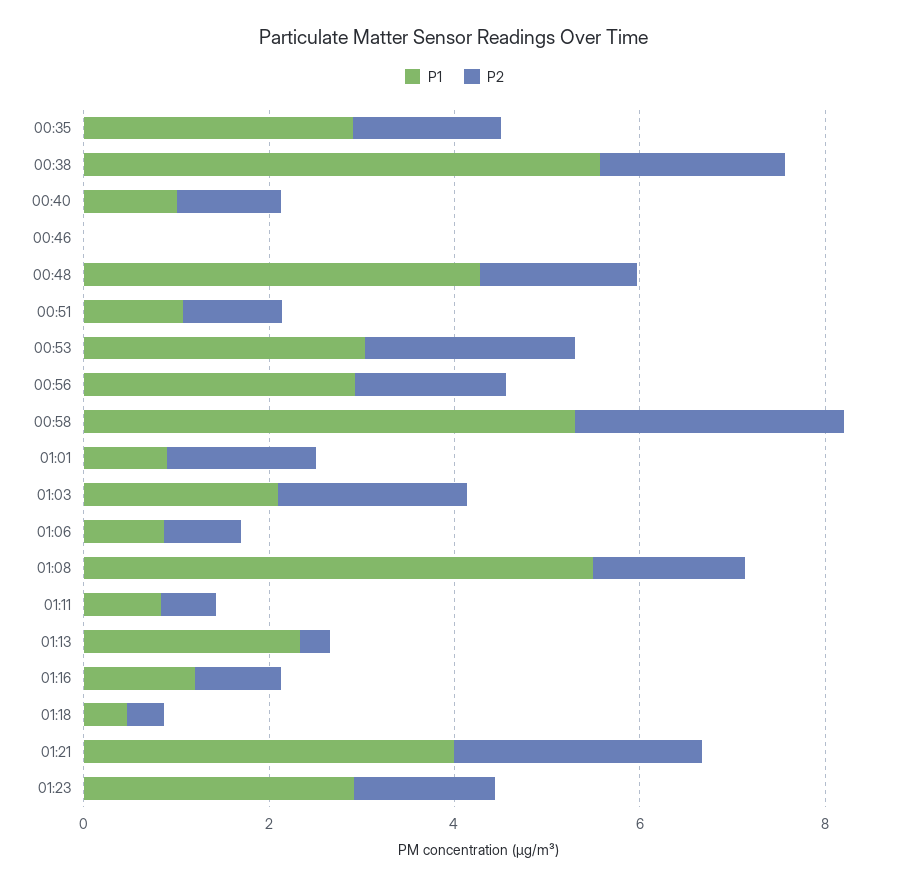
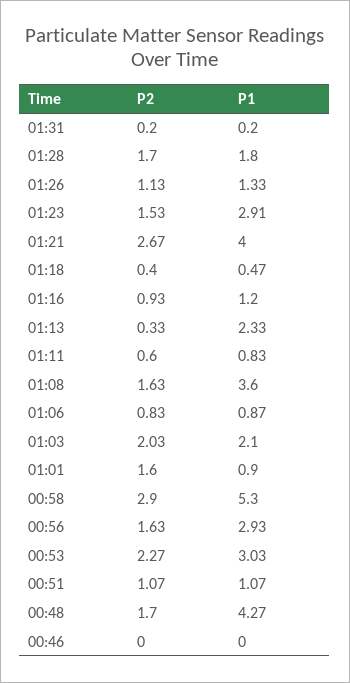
P1, 00:35: 3 -> none
P2, 00:35: 1.5 -> none
P1, 00:38: 5.5 -> none
P2, 00:38: 2 -> none
P1, 00:40: 1 -> none
P2, 00:40: 1 -> none
P1, 01:08: 5.5 -> 3.6
P2, 01:31: none -> 0.2
P1, 01:31: none -> 0.2
P2, 01:28: none -> 1.7
P1, 01:28: none -> 1.8
P2, 01:26: none -> 1.13
P1, 01:26: none -> 1.33

